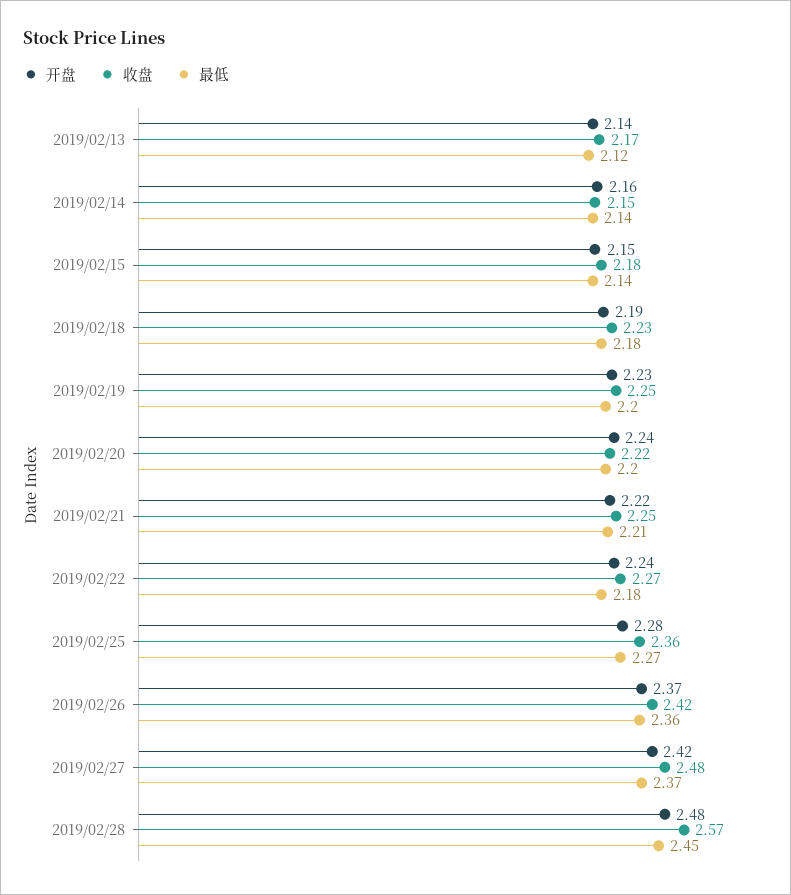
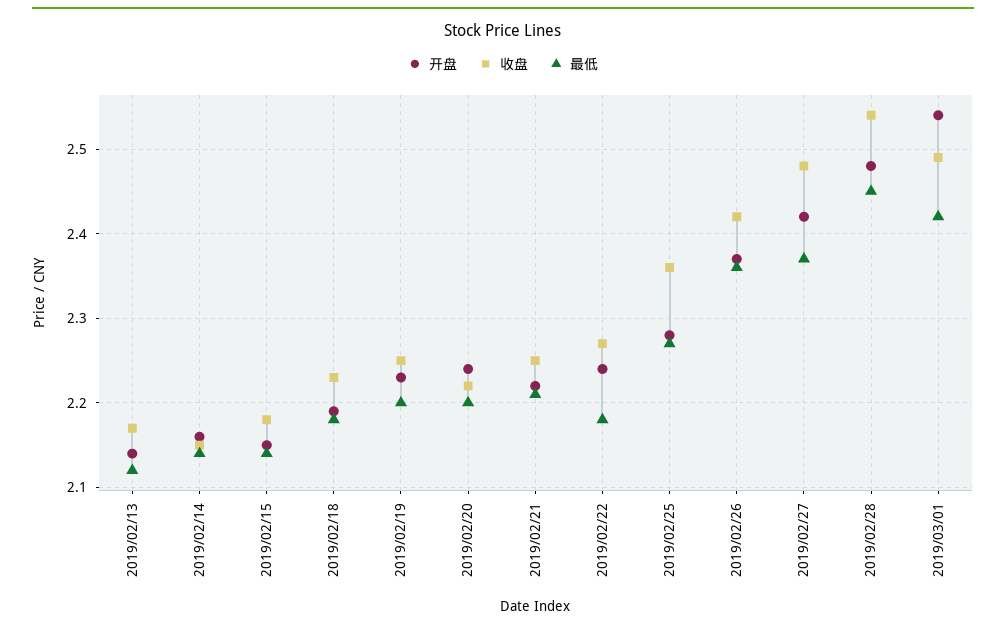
收盘, 2019/02/28: 2.57 -> 2.54
开盘, 2019/03/01: none -> 2.54
收盘, 2019/03/01: none -> 2.49
最低, 2019/03/01: none -> 2.42

